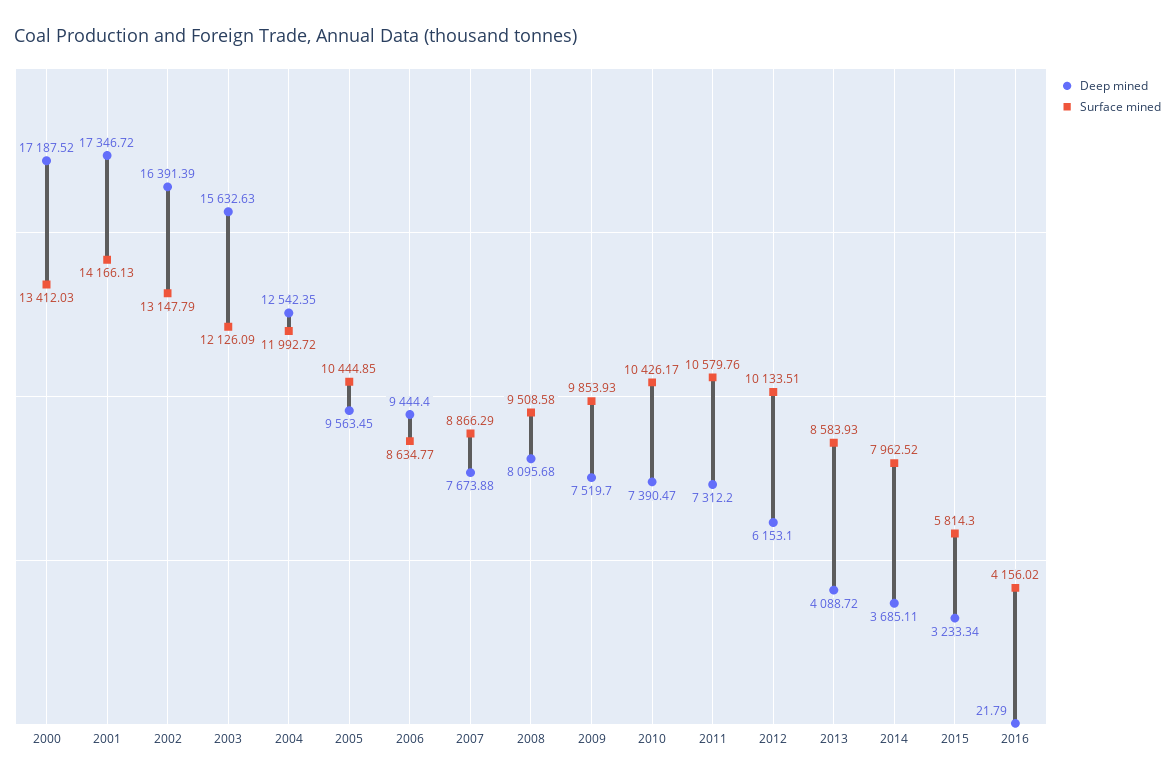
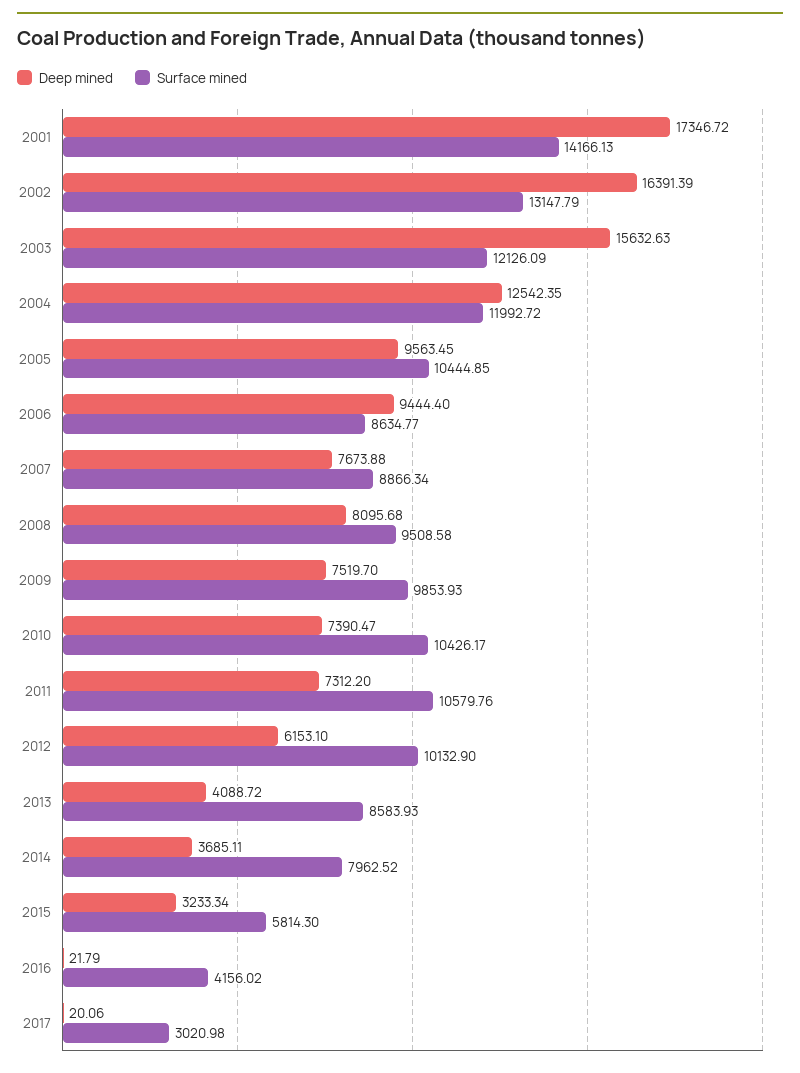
Deep mined, 2000: 17187.52 -> none
Surface mined, 2000: 13412.03 -> none
Surface mined, 2007: 8866.29 -> 8866.34
Surface mined, 2012: 10133.51 -> 10132.9
Deep mined, 2017: none -> 20.06
Surface mined, 2017: none -> 3020.98

